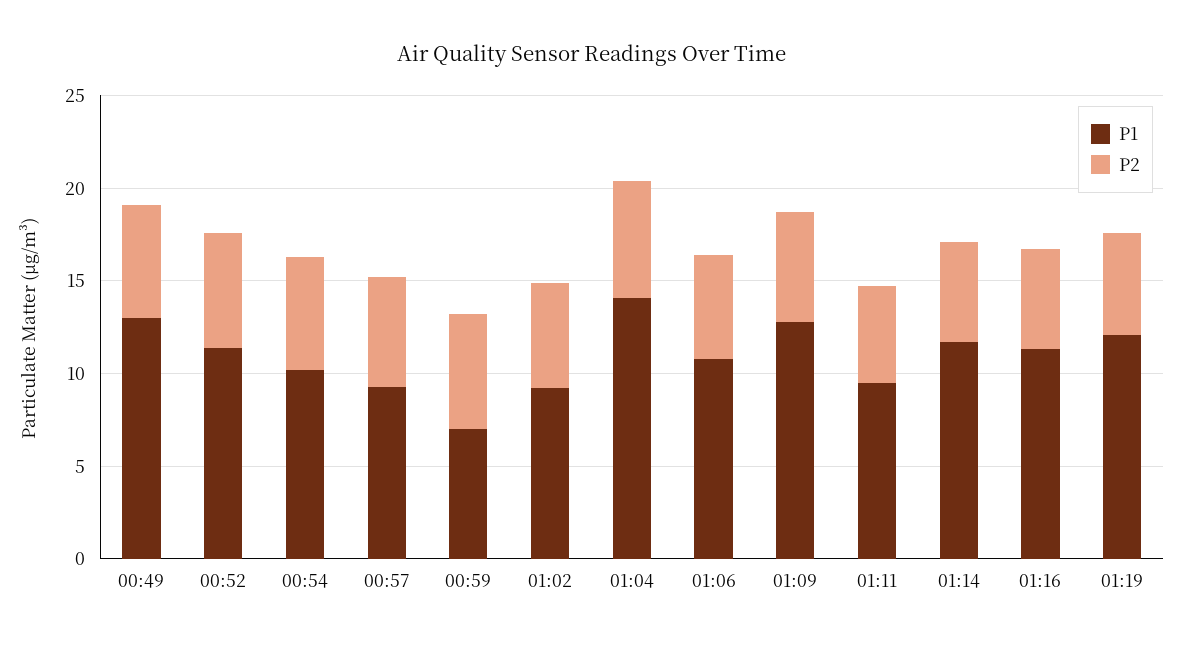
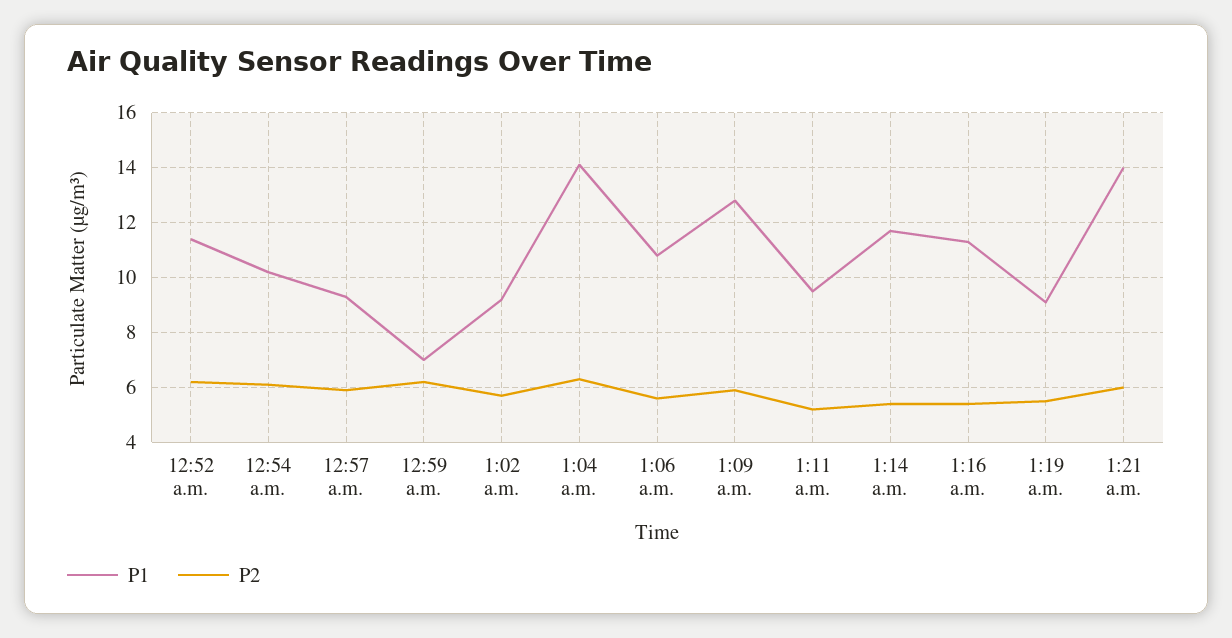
P1, 00:49: 13 -> none
P2, 00:49: 6 -> none
P1, 01:19: 12 -> 9
P1, 1:21 a.m.: none -> 14
P2, 1:21 a.m.: none -> 6

